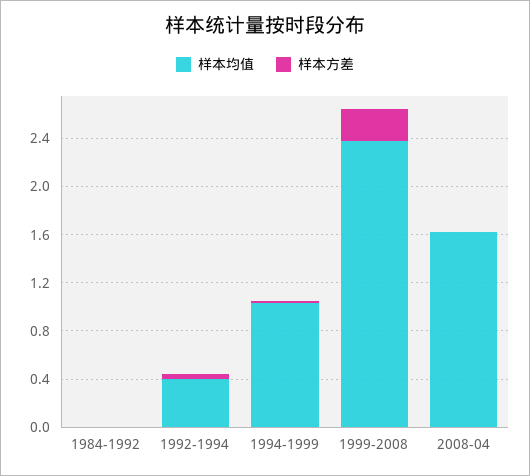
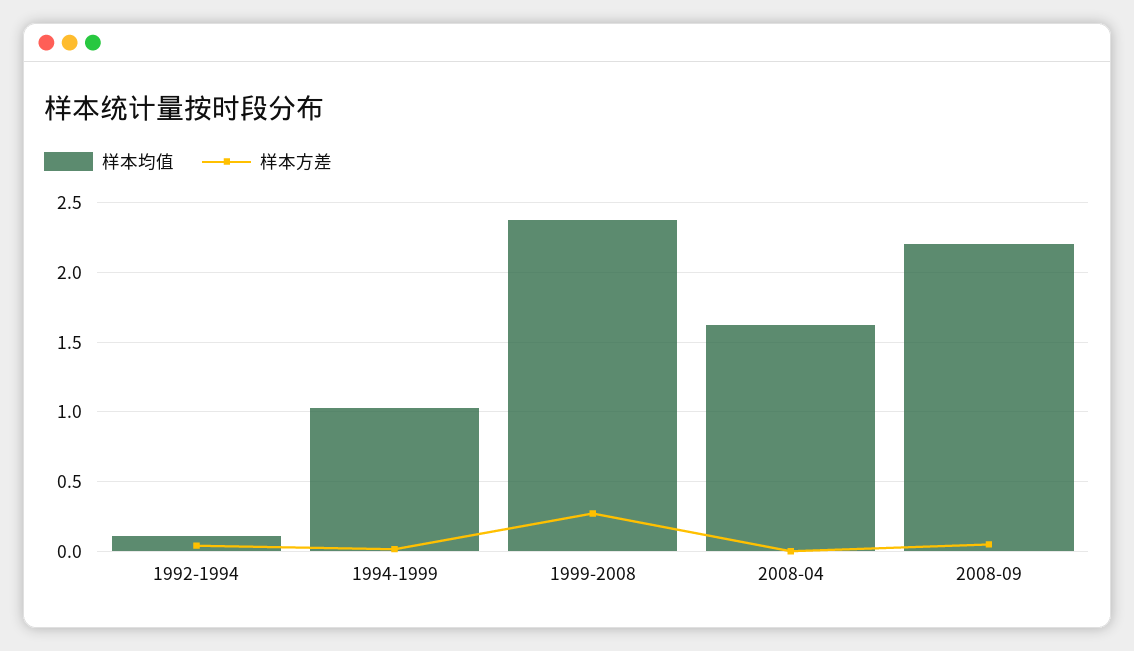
样本均值, 1984-1992: 0 -> none
样本方差, 1984-1992: 0 -> none
样本均值, 1992-1994: 0.4 -> 0.1
样本均值, 2008-09: none -> 2.2
样本方差, 2008-09: none -> 0.05

